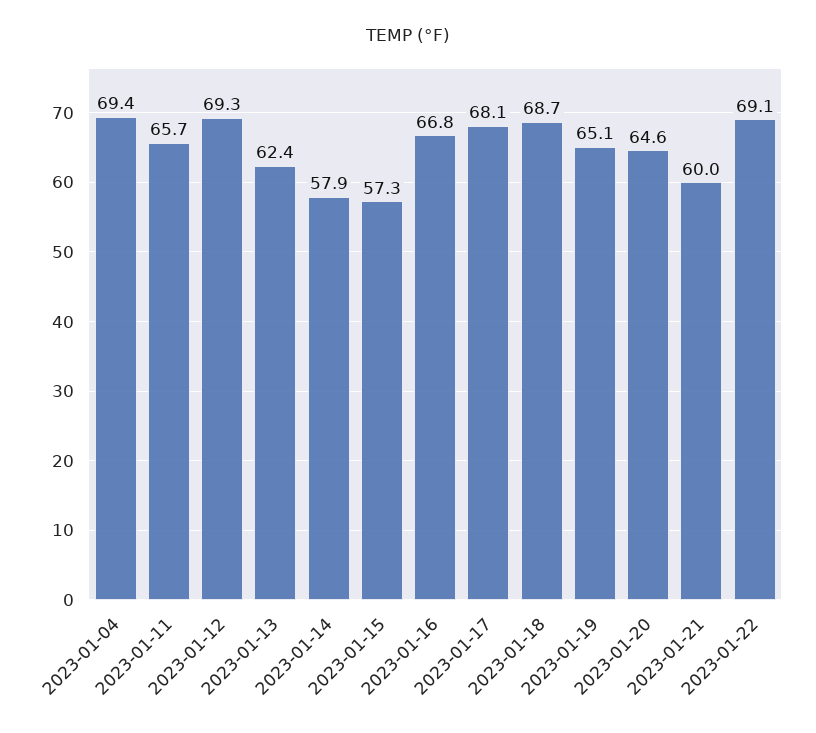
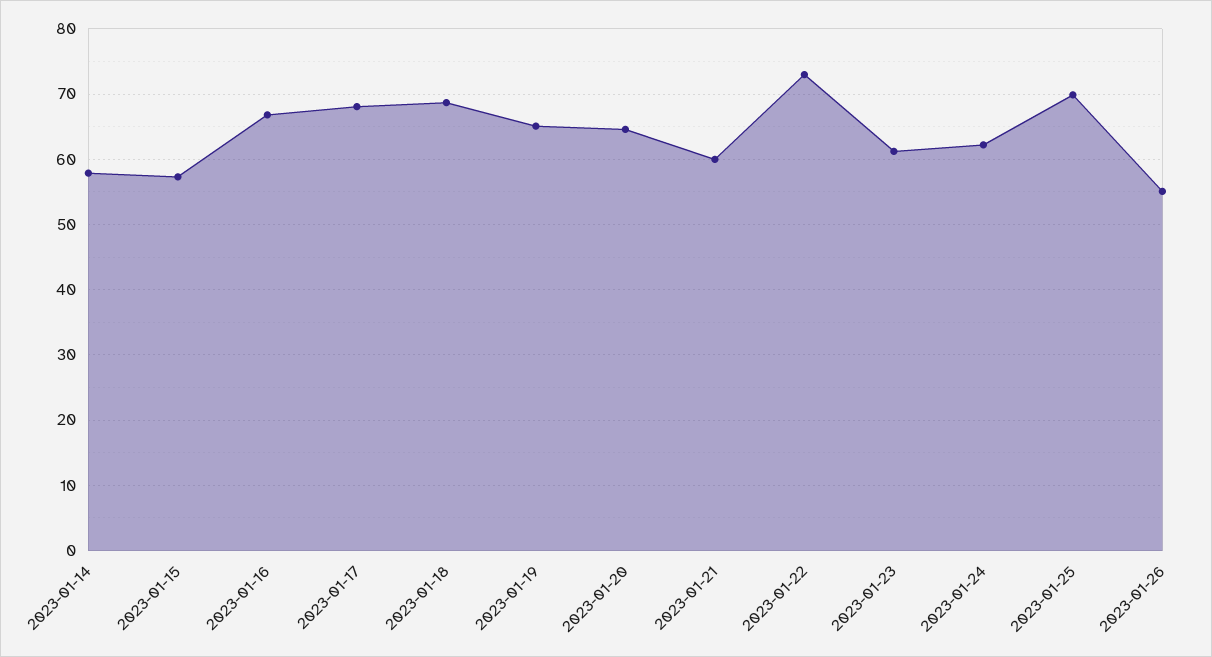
2023-01-04: 69.4 -> none
2023-01-11: 65.7 -> none
2023-01-12: 69.3 -> none
2023-01-13: 62.4 -> none
2023-01-22: 69.1 -> 73
2023-01-23: none -> 61
2023-01-24: none -> 62
2023-01-25: none -> 70
2023-01-26: none -> 55

